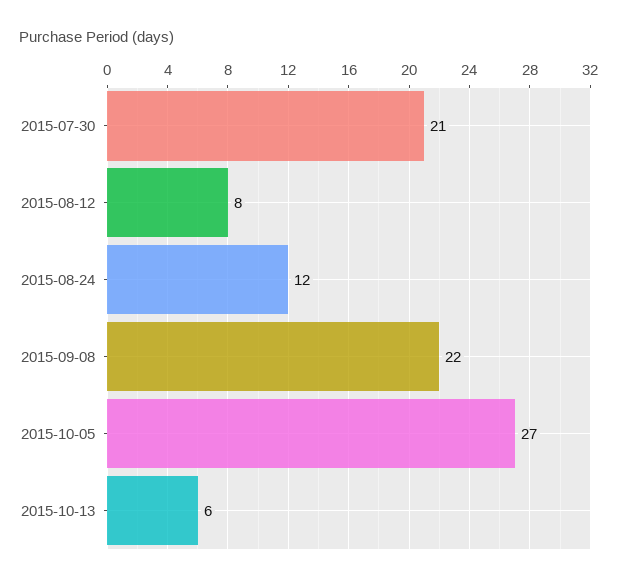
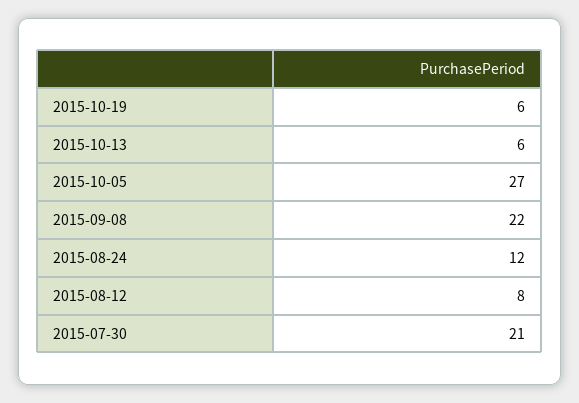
2015-10-19: none -> 6

